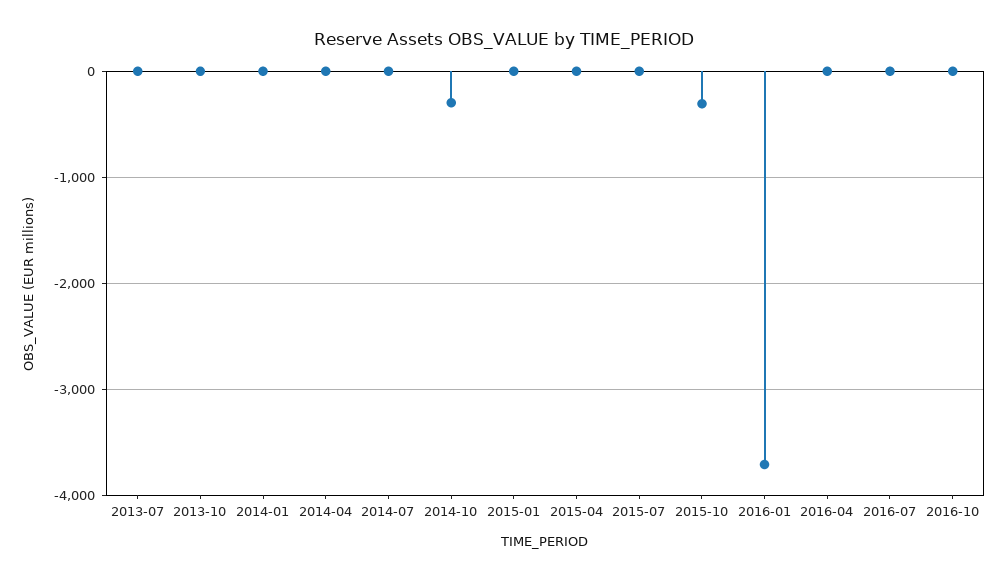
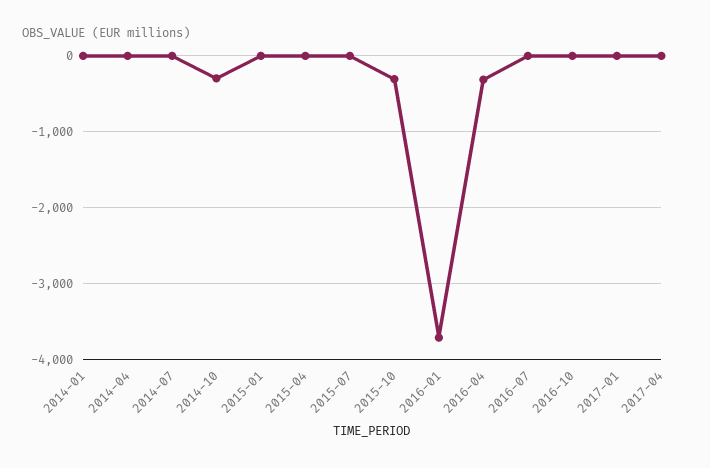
2013-07: 0 -> none
2013-10: 0 -> none
2016-04: 0 -> -300
2017-01: none -> 0
2017-04: none -> 0

